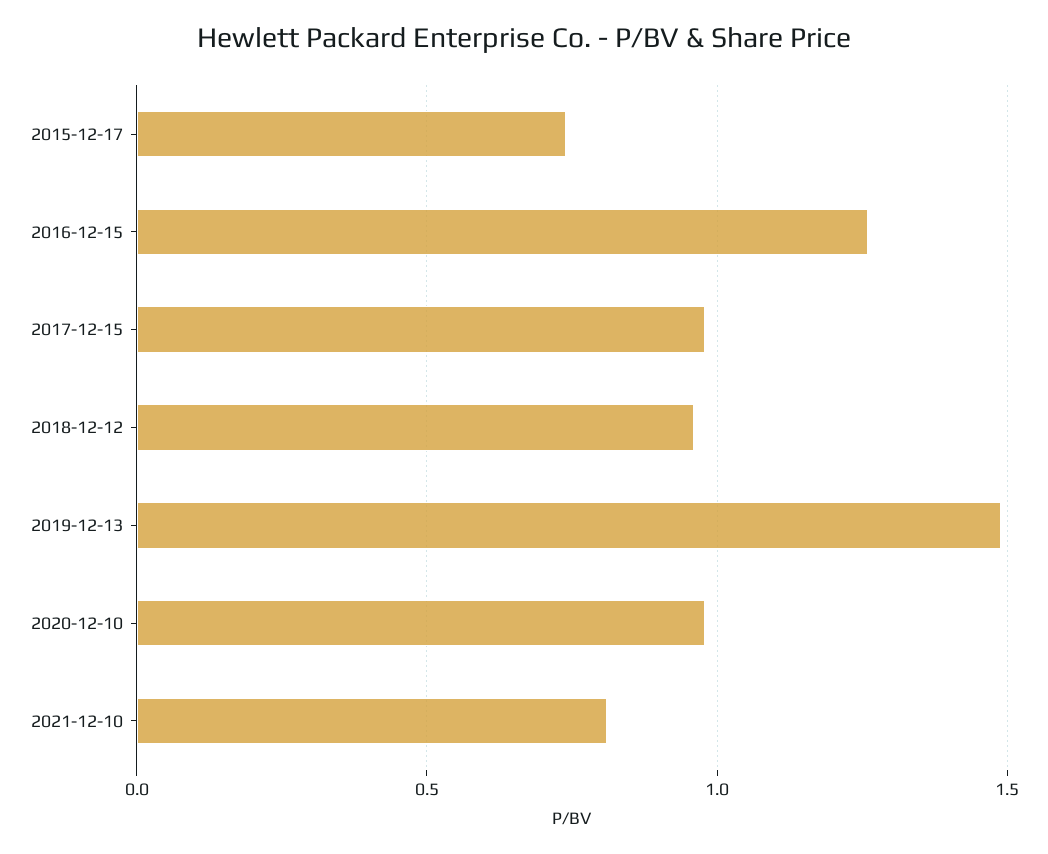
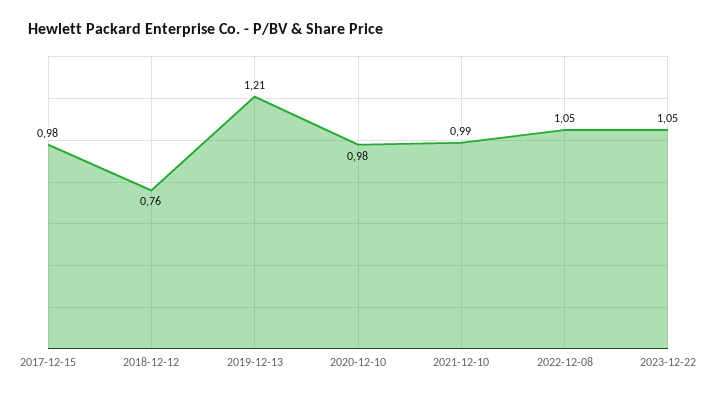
2015-12-17: 0.75 -> none
2016-12-15: 1.25 -> none
2018-12-12: 0.95 -> 0.76
2019-12-13: 1.5 -> 1.21
2021-12-10: 0.8 -> 0.99
2022-12-08: none -> 1.05
2023-12-22: none -> 1.05

